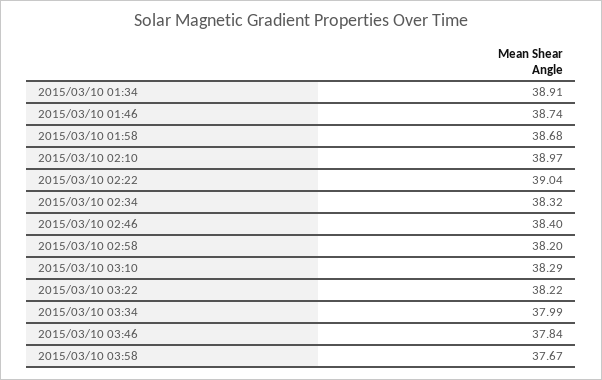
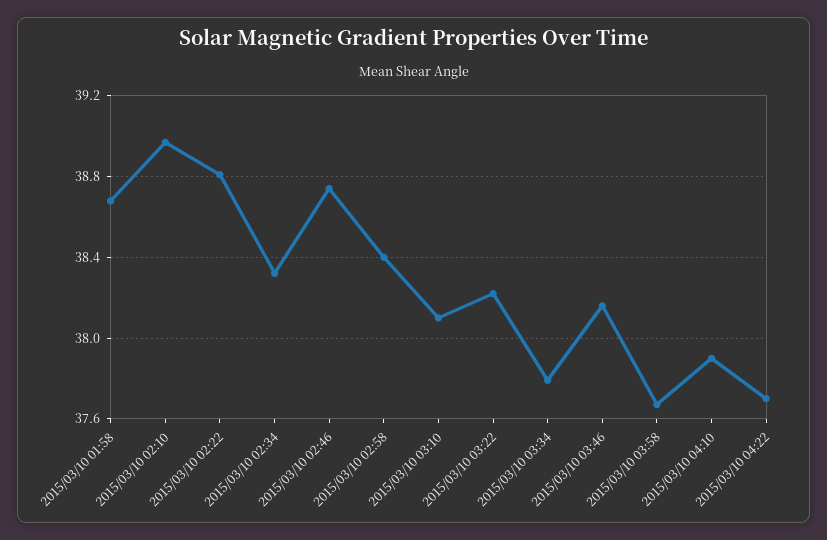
2015/03/10 01:34: 38.91 -> none
2015/03/10 01:46: 38.74 -> none
2015/03/10 02:22: 39.04 -> 38.8
2015/03/10 02:46: 38.4 -> 38.75
2015/03/10 02:58: 38.2 -> 38.4
2015/03/10 03:10: 38.29 -> 38.1
2015/03/10 03:34: 37.99 -> 37.8
2015/03/10 03:46: 37.84 -> 38.15
2015/03/10 04:10: none -> 37.9
2015/03/10 04:22: none -> 37.7

